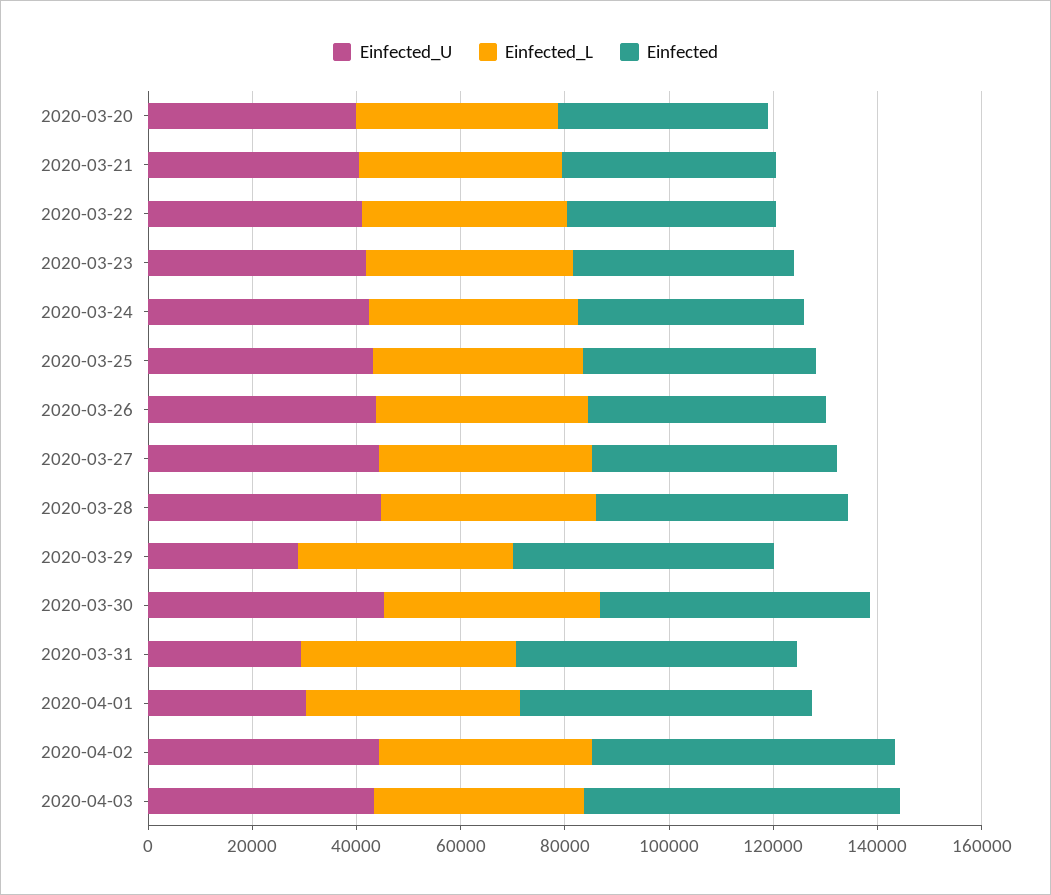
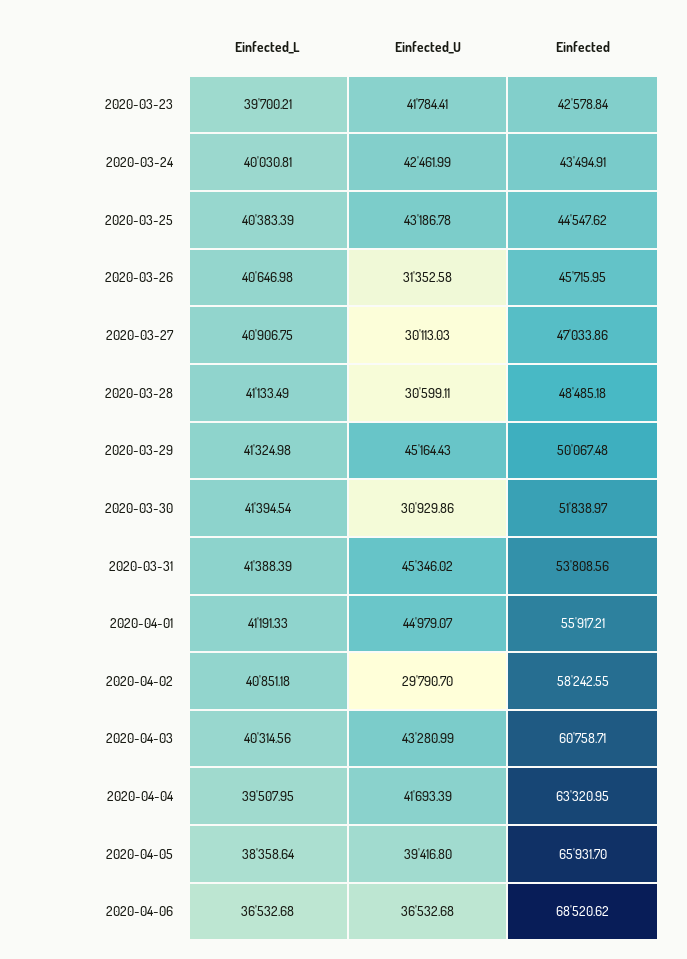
Einfected_U, 2020-03-20: 40000 -> none
Einfected_L, 2020-03-20: 40000 -> none
Einfected, 2020-03-20: 40000 -> none
Einfected_U, 2020-03-21: 40000 -> none
Einfected_L, 2020-03-21: 40000 -> none
Einfected, 2020-03-21: 40000 -> none
Einfected_U, 2020-03-22: 40000 -> none
Einfected_L, 2020-03-22: 40000 -> none
Einfected, 2020-03-22: 40000 -> none
Einfected_U, 2020-03-26: 45000 -> 31352.58
Einfected_U, 2020-03-27: 45000 -> 30113.03
Einfected_U, 2020-03-28: 45000 -> 30599.11
Einfected_U, 2020-03-29: 30000 -> 45164.43
Einfected_U, 2020-03-30: 45000 -> 30929.86
Einfected_U, 2020-03-31: 30000 -> 45346.02
Einfected_U, 2020-04-01: 30000 -> 44979.07
Einfected_U, 2020-04-02: 45000 -> 29790.7
Einfected_L, 2020-04-04: none -> 39507.95
Einfected_U, 2020-04-04: none -> 41693.39
Einfected, 2020-04-04: none -> 63320.95
Einfected_L, 2020-04-05: none -> 38358.64
Einfected_U, 2020-04-05: none -> 39416.8
Einfected, 2020-04-05: none -> 65931.7
Einfected_L, 2020-04-06: none -> 36532.68
Einfected_U, 2020-04-06: none -> 36532.68
Einfected, 2020-04-06: none -> 68520.62

